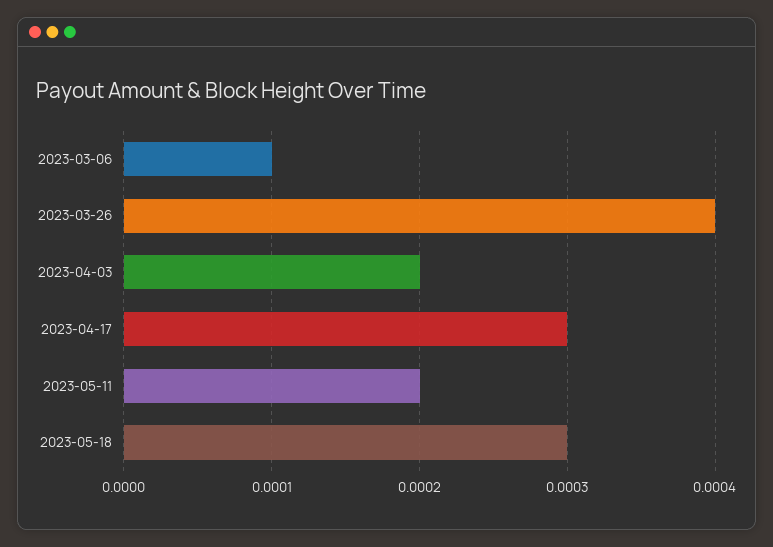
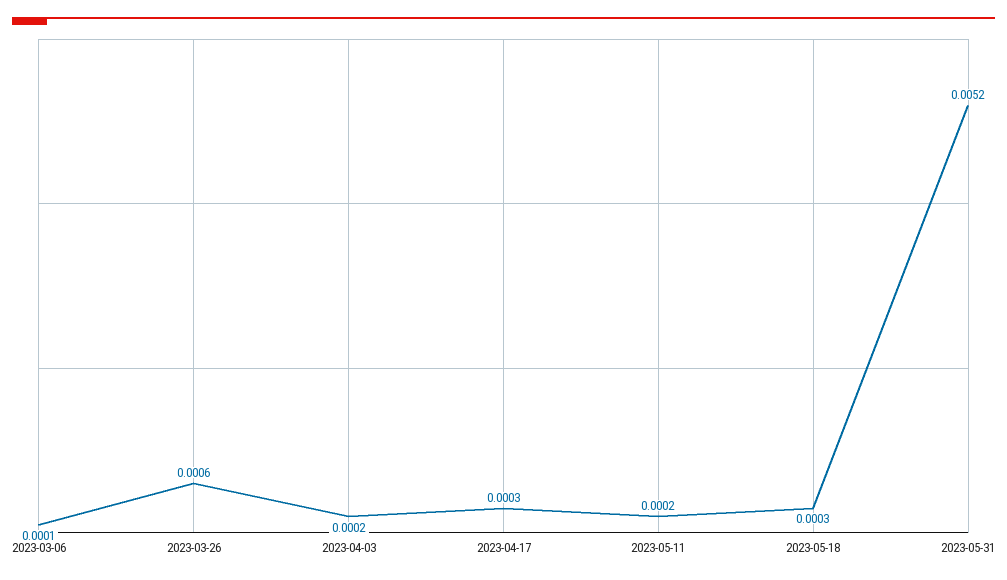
2023-03-26: 0.0004 -> 0.0006
2023-05-31: none -> 0.0052

